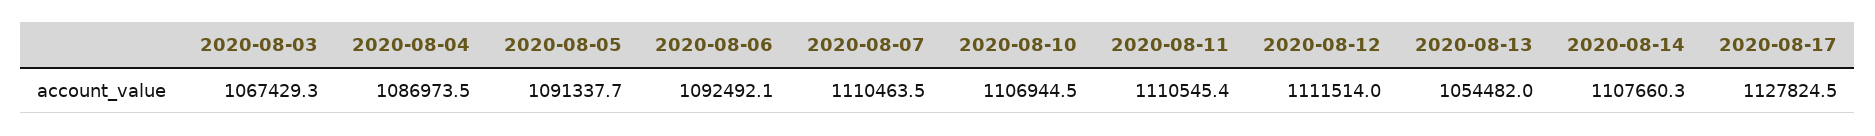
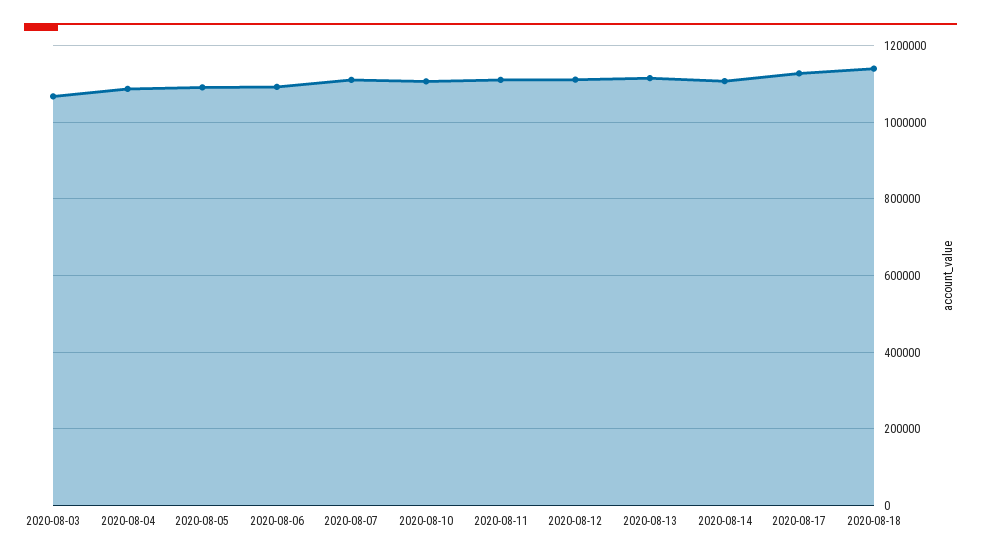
2020-08-13: 1054482 -> 1120000
2020-08-18: none -> 1140000

